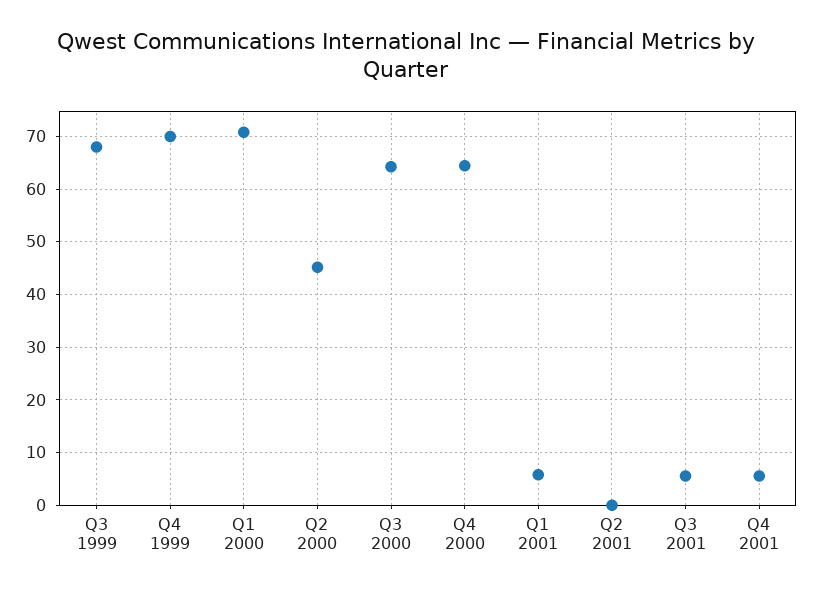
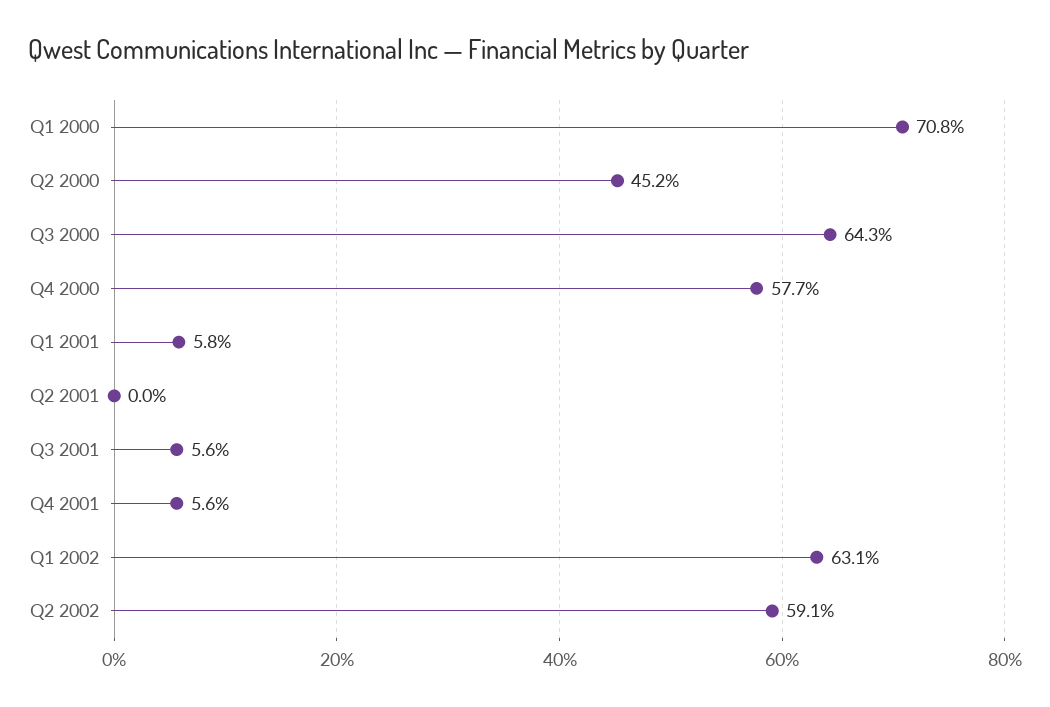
Q3 1999: 68 -> none
Q4 1999: 70 -> none
Q4 2000: 64 -> 57.7
Q1 2002: none -> 63.1
Q2 2002: none -> 59.1

